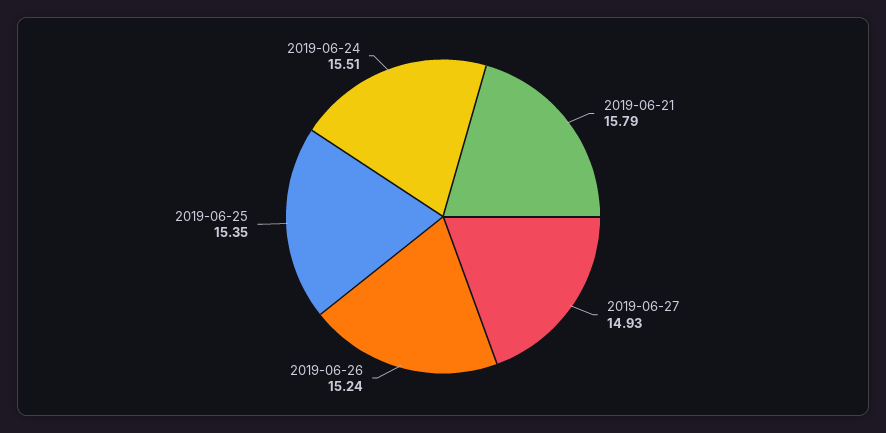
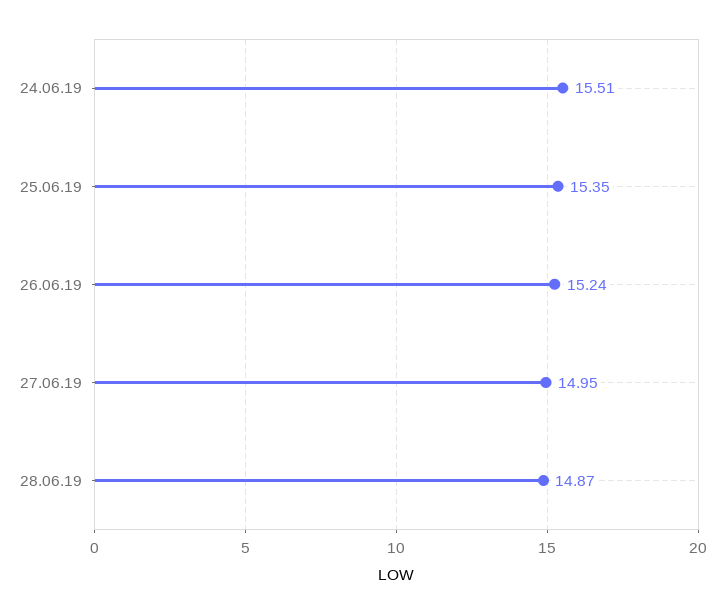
2019-06-21: 15.79 -> none
2019-06-27: 14.93 -> 14.95
28.06.19: none -> 14.87

